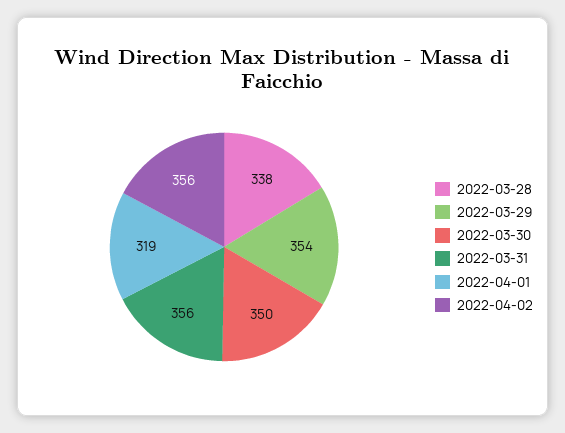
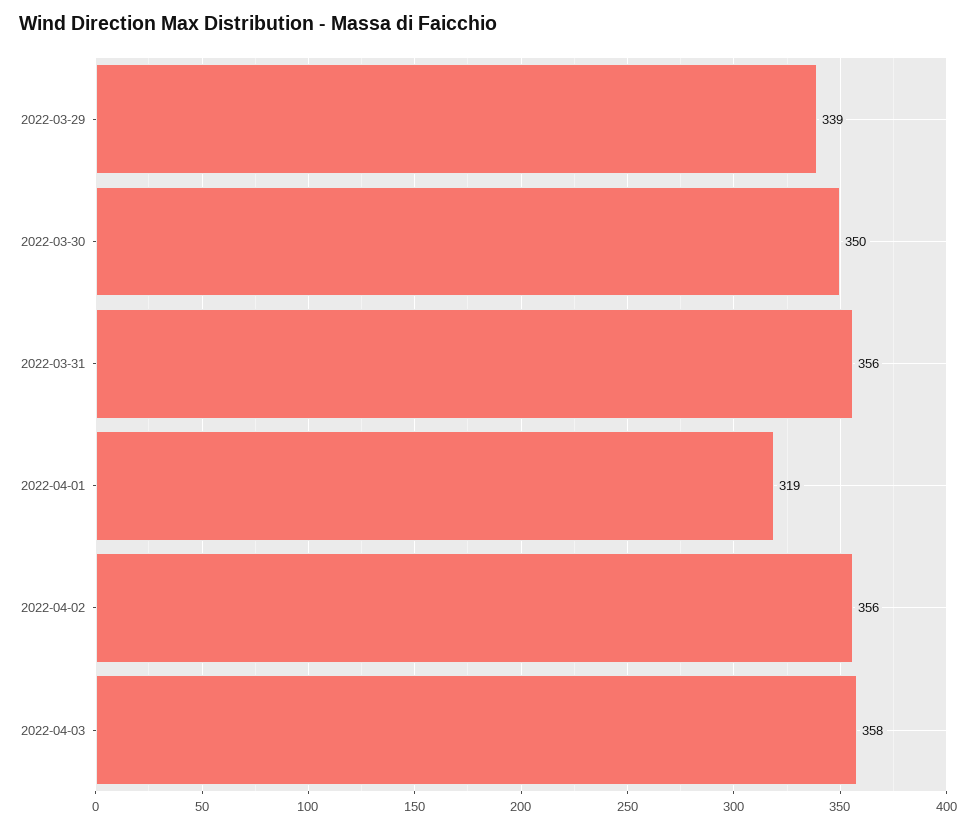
2022-03-28: 338 -> none
2022-03-29: 354 -> 339
2022-04-03: none -> 358

